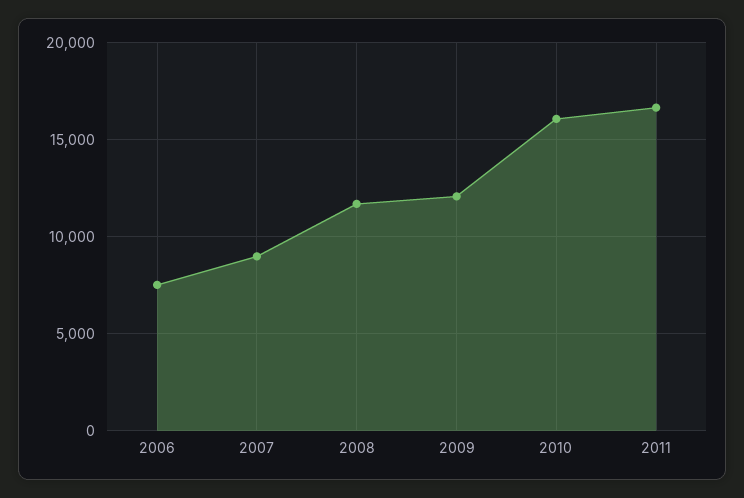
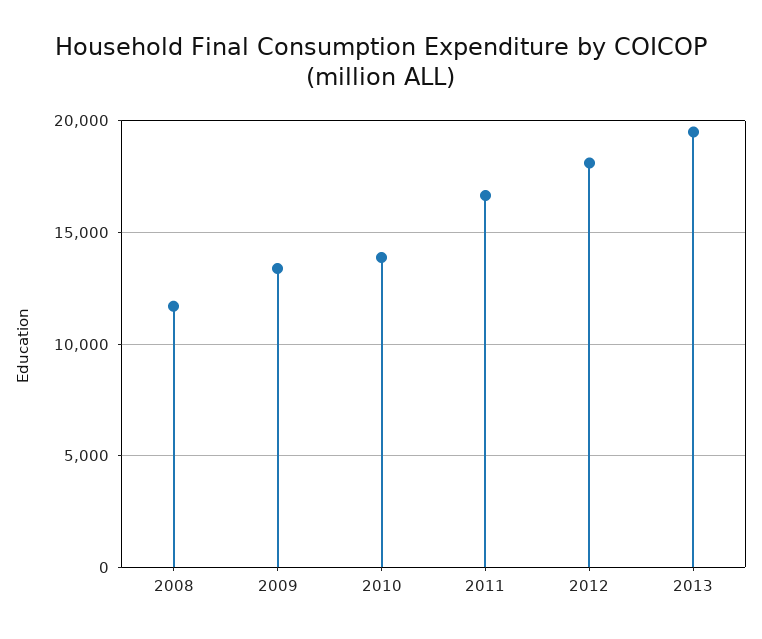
2006: 7500 -> none
2007: 9000 -> none
2009: 12000 -> 13500
2010: 16000 -> 14000
2012: none -> 18000
2013: none -> 19500

